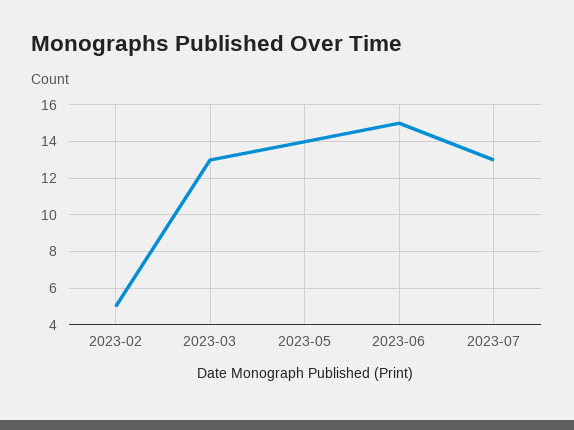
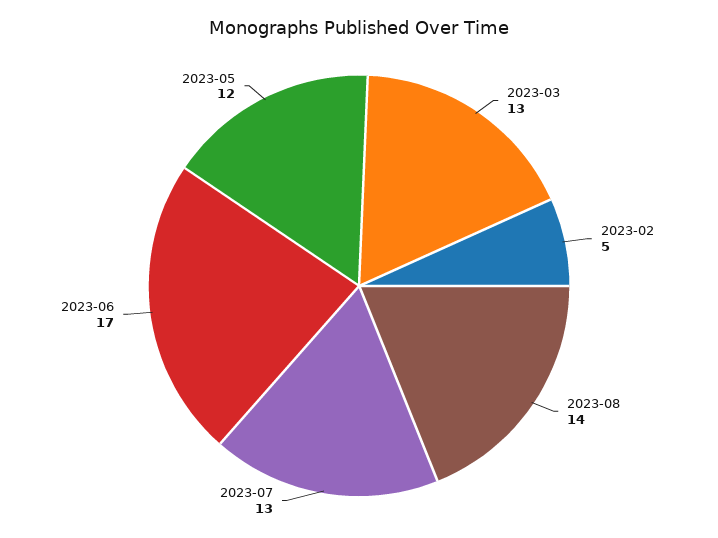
2023-05: 14 -> 12
2023-06: 15 -> 17
2023-08: none -> 14

